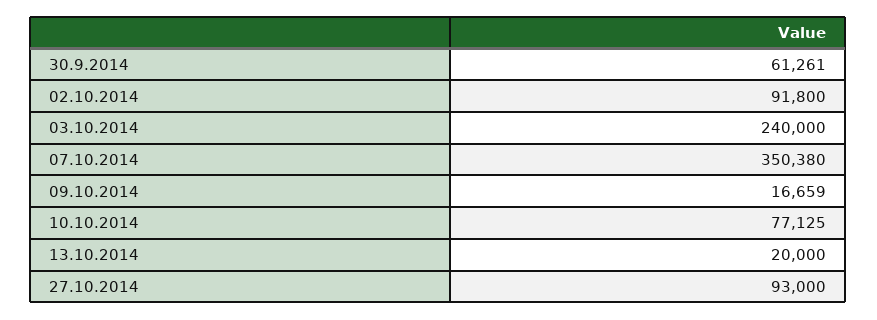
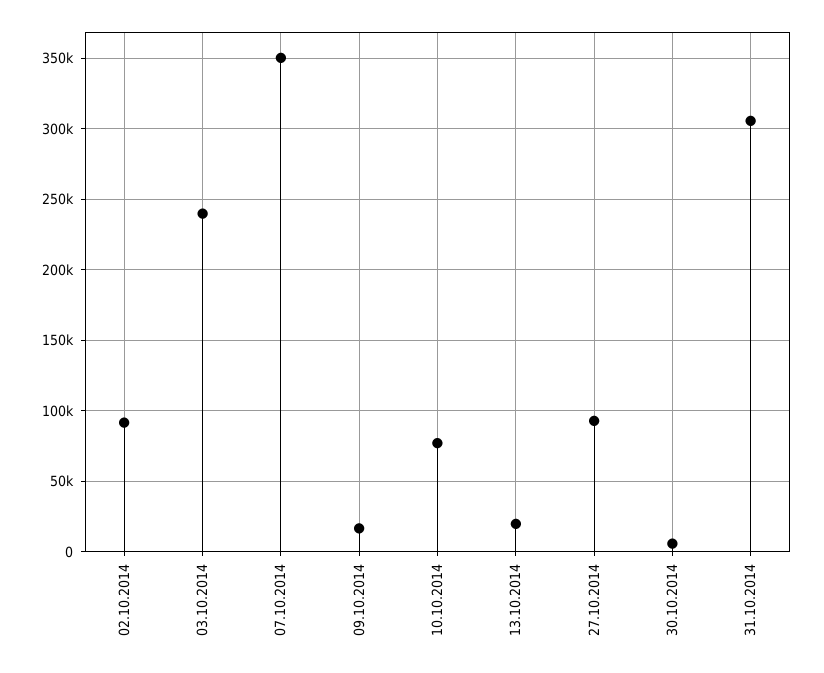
30.9.2014: 61261 -> none
30.10.2014: none -> 5000
31.10.2014: none -> 305000

